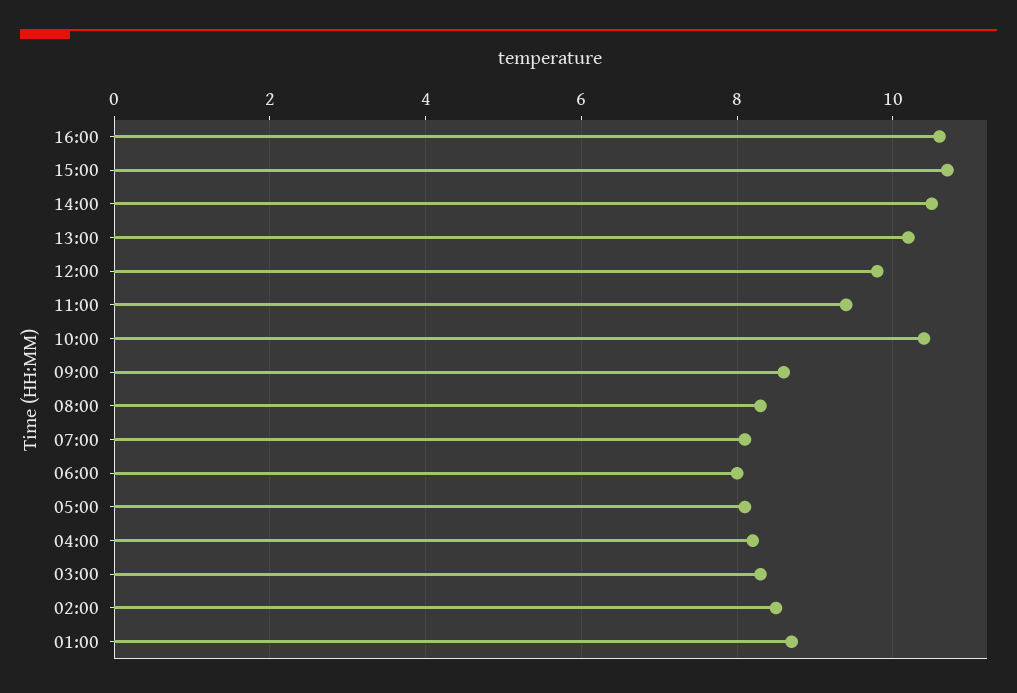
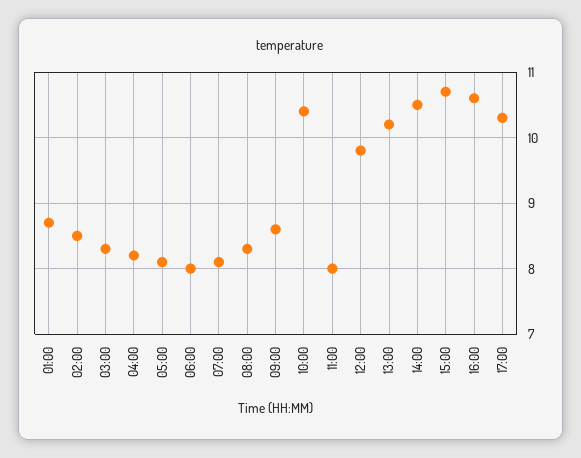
11:00: 9.5 -> 8
17:00: none -> 10.3

